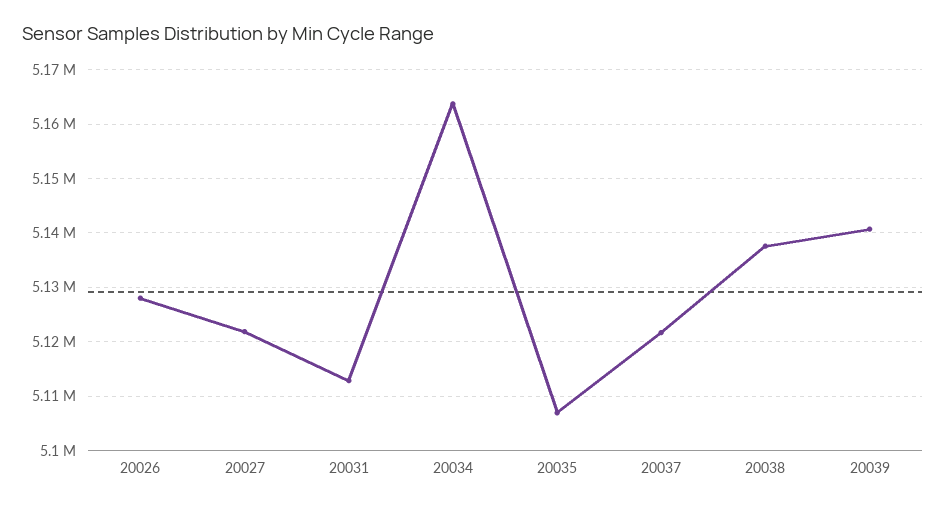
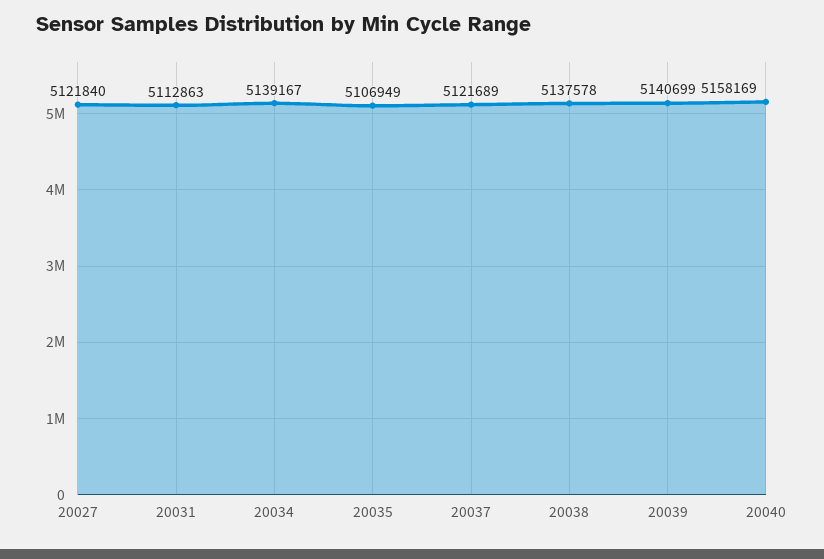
20026: 5128000 -> none
20034: 5164000 -> 5139167
20040: none -> 5158169

